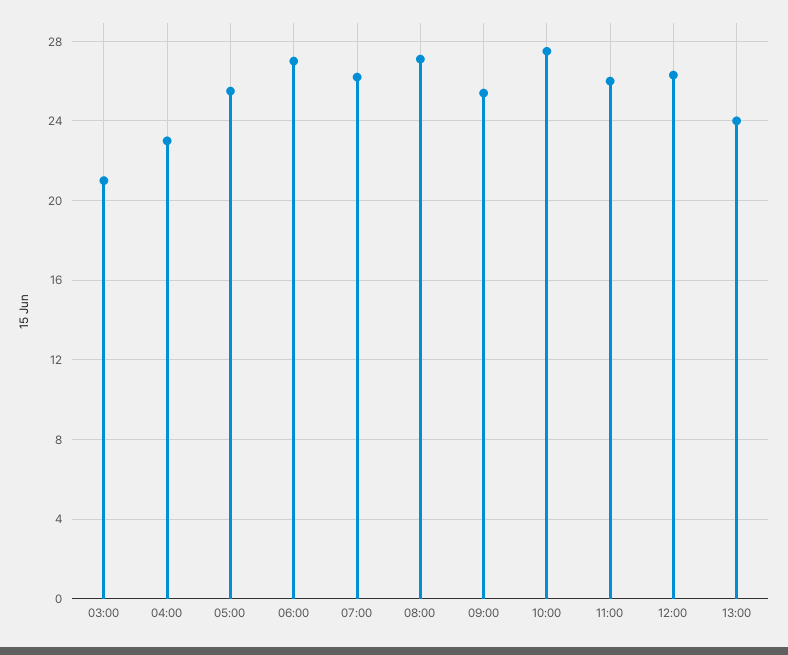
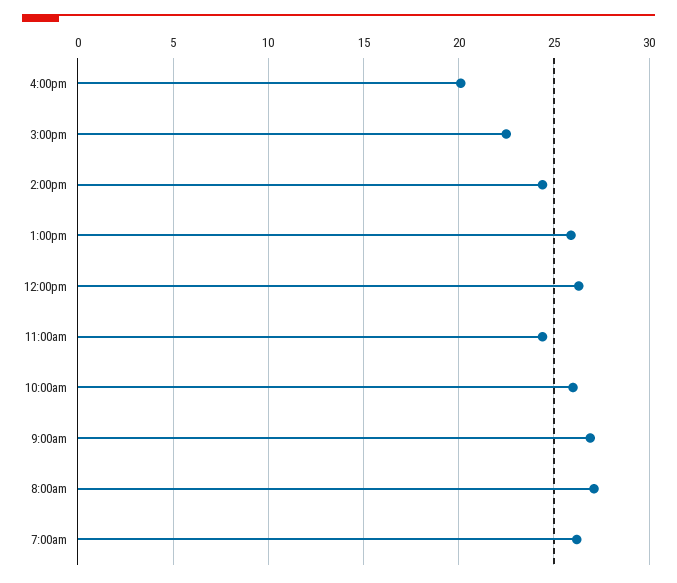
03:00: 21 -> none
04:00: 23 -> none
05:00: 25.5 -> none
06:00: 27 -> none
09:00: 25.5 -> 27
10:00: 27.5 -> 26
11:00: 26 -> 24.5
13:00: 24 -> 26
4:00pm: none -> 20
3:00pm: none -> 22.5
2:00pm: none -> 24.5

